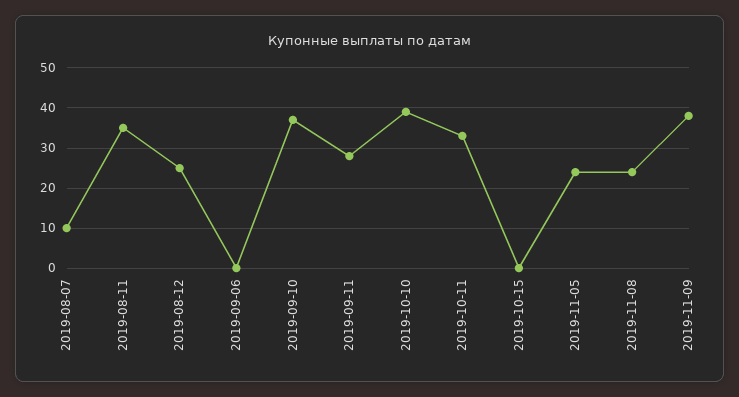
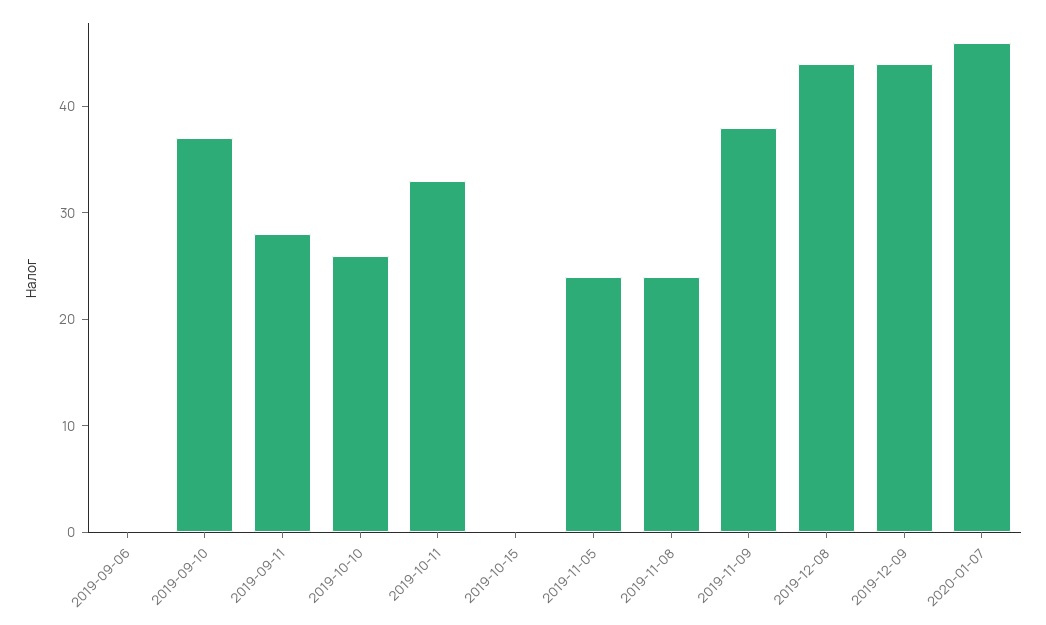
2019-08-07: 10 -> none
2019-08-11: 35 -> none
2019-08-12: 25 -> none
2019-10-10: 40 -> 26
2019-12-08: none -> 44
2019-12-09: none -> 44
2020-01-07: none -> 46

